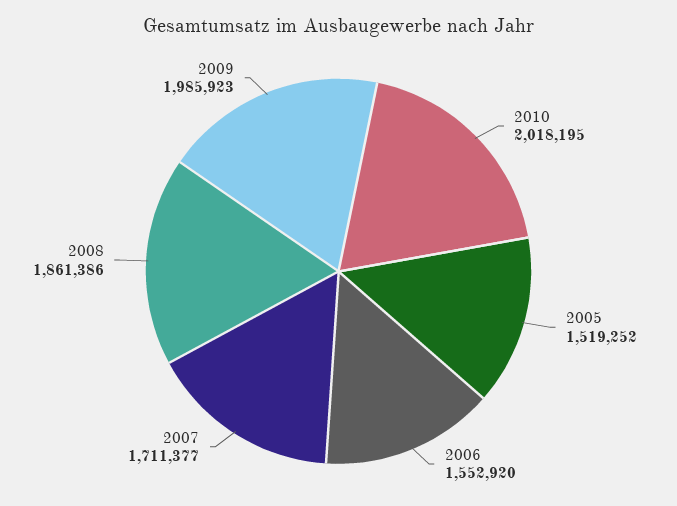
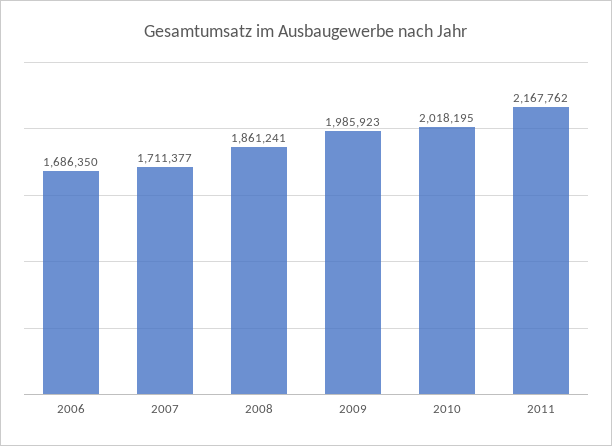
2005: 1519252 -> none
2006: 1552920 -> 1686350
2008: 1861386 -> 1861241
2011: none -> 2167762

